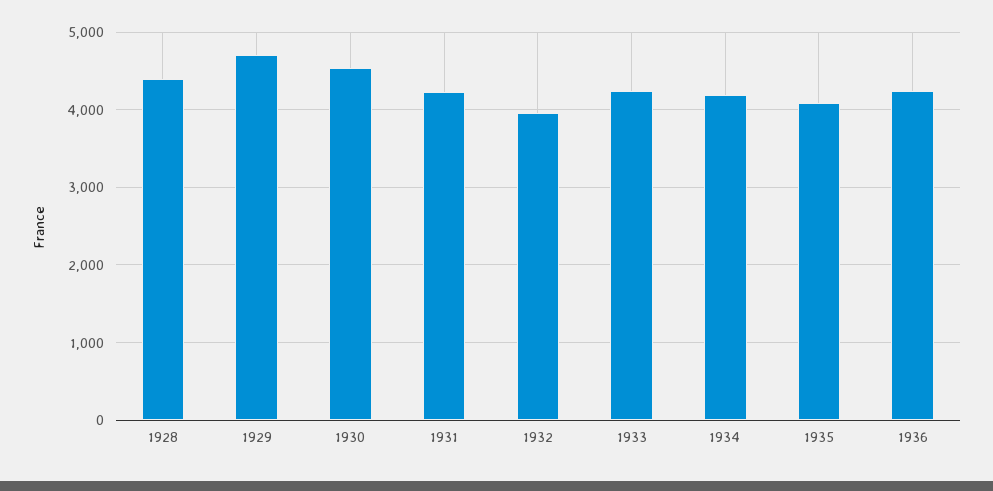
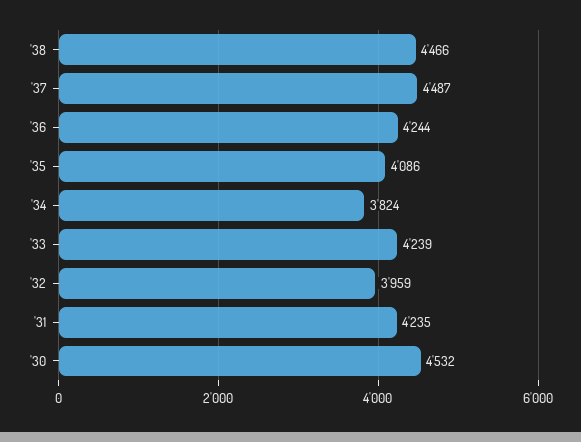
1928: 4400 -> none
1929: 4700 -> none
1934: 4200 -> 3824
'38: none -> 4466
'37: none -> 4487

